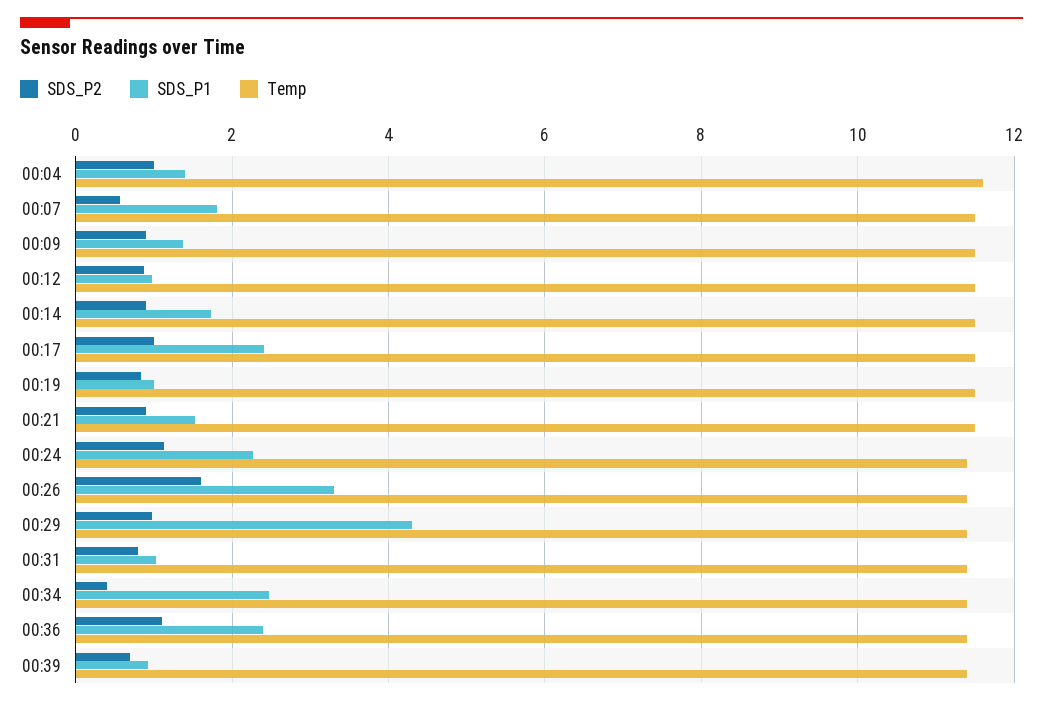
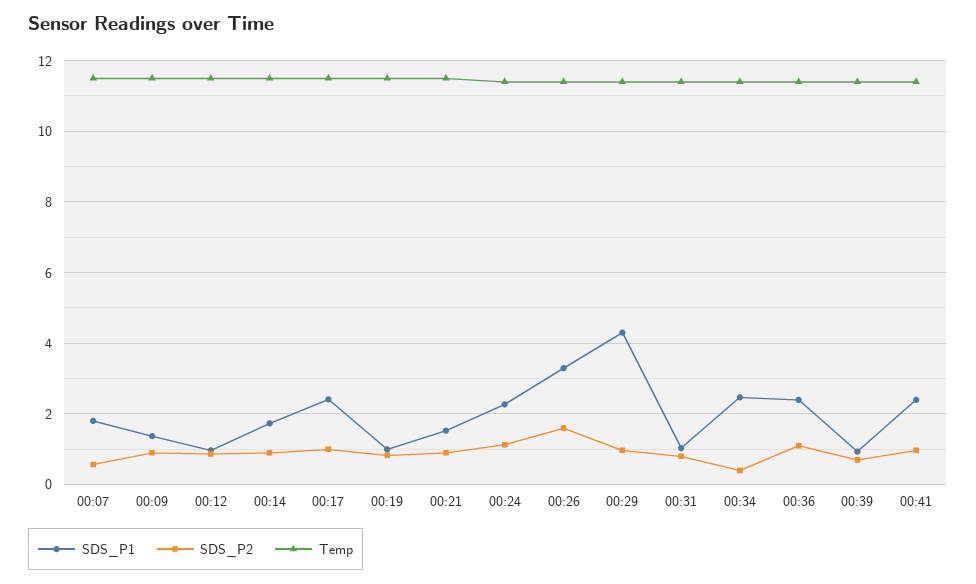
SDS_P2, 00:04: 1 -> none
SDS_P1, 00:04: 1.4 -> none
Temp, 00:04: 11.6 -> none
SDS_P1, 00:41: none -> 2.4
SDS_P2, 00:41: none -> 1
Temp, 00:41: none -> 11.4

